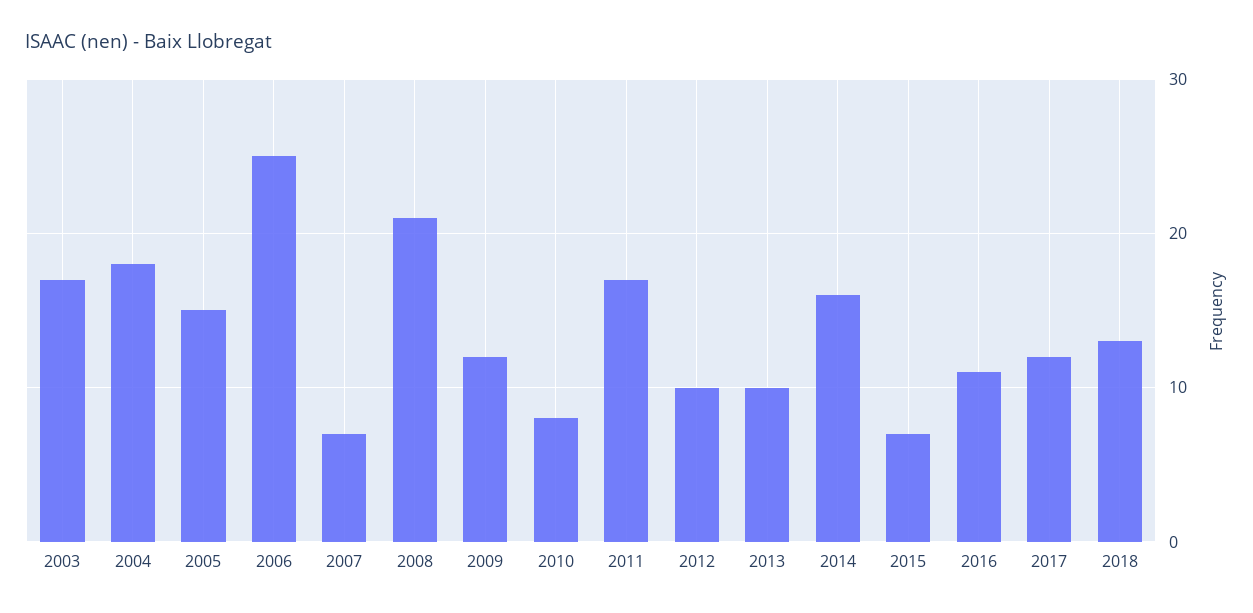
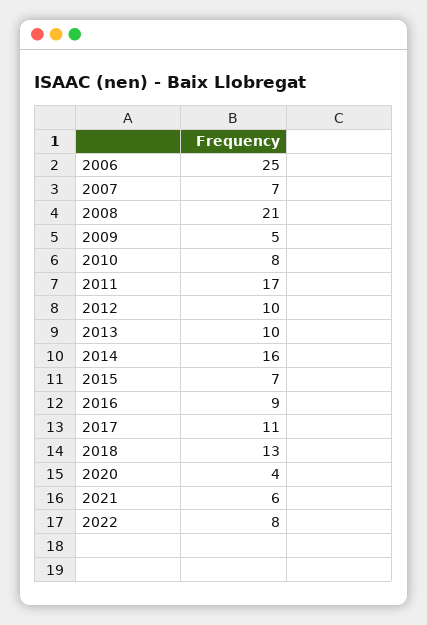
2003: 17 -> none
2004: 18 -> none
2005: 15 -> none
2009: 12 -> 5
2016: 11 -> 9
2017: 12 -> 11
2020: none -> 4
2021: none -> 6
2022: none -> 8

